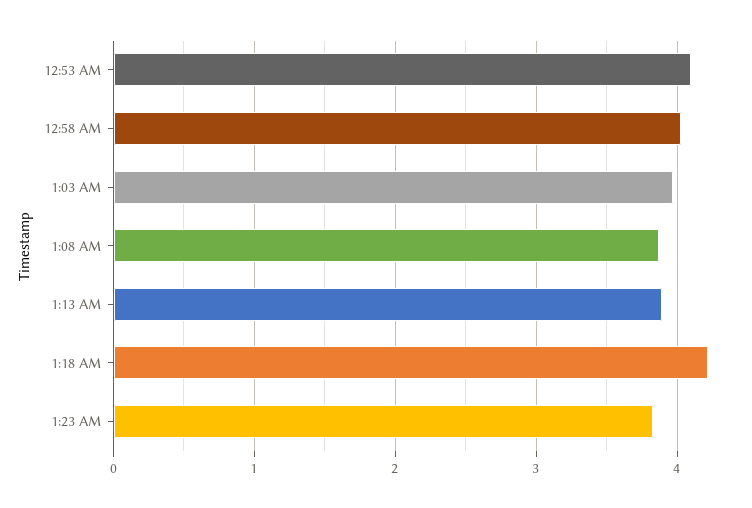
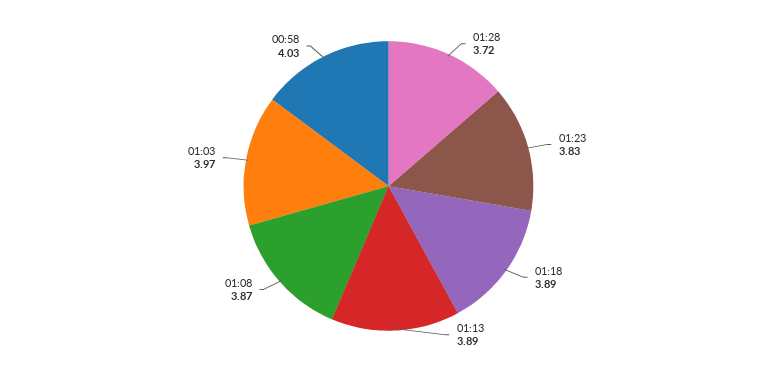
12:53 AM: 4.1 -> none
1:18 AM: 4.2 -> 3.89
01:28: none -> 3.72

